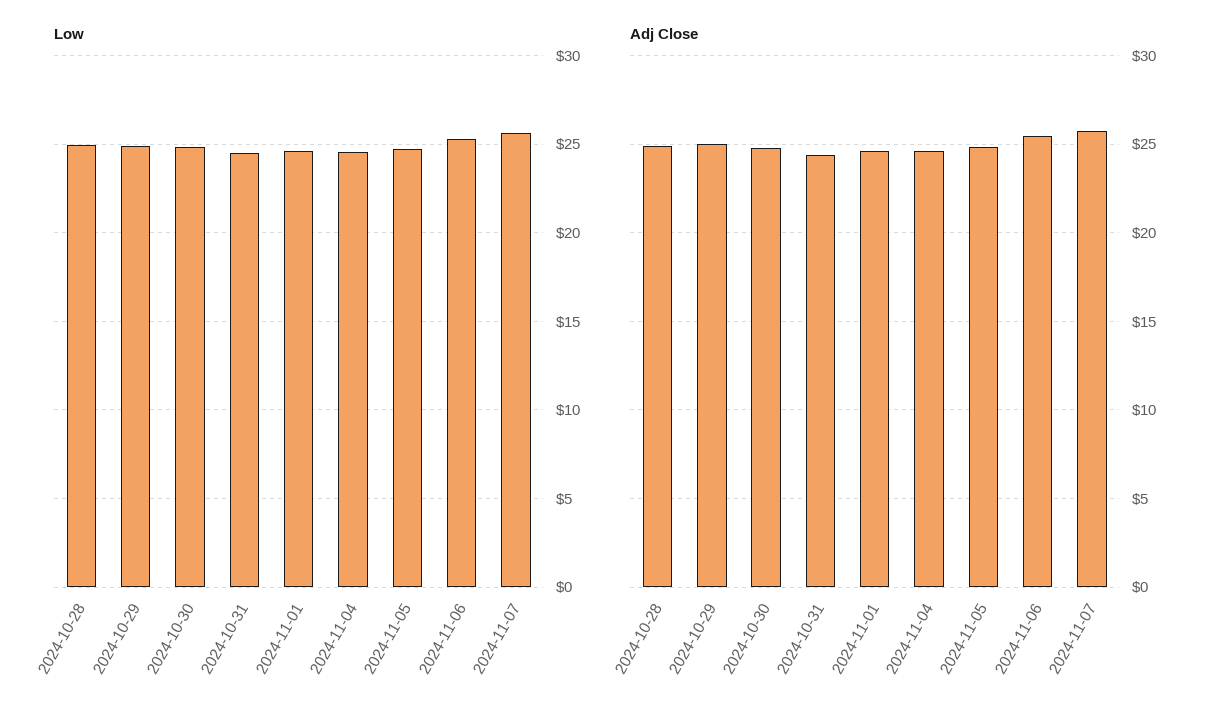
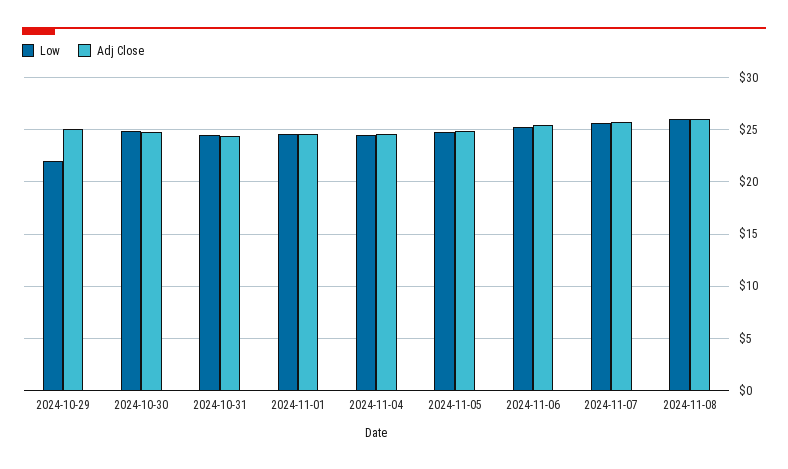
Low, 2024-10-28: 25 -> none
Low, 2024-10-29: 25 -> 22
Adj Close, 2024-10-28: 25 -> none
Low, 2024-11-08: none -> 26
Adj Close, 2024-11-08: none -> 26

